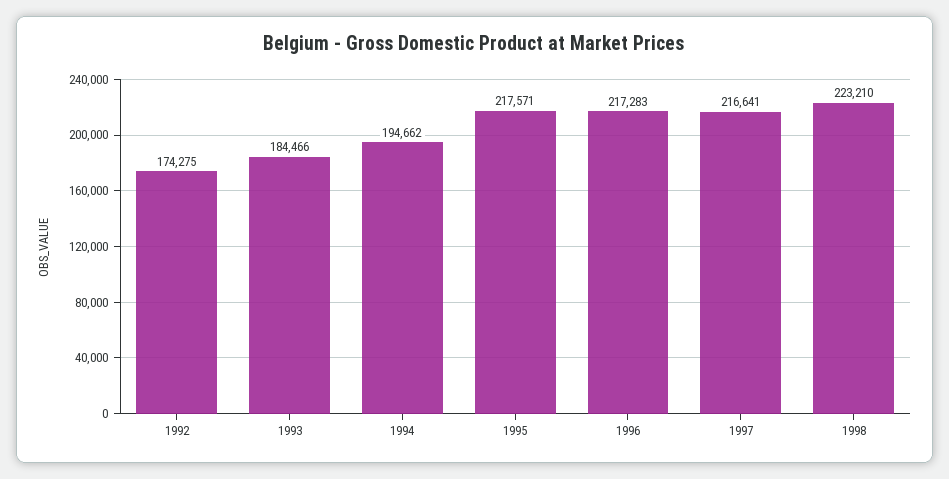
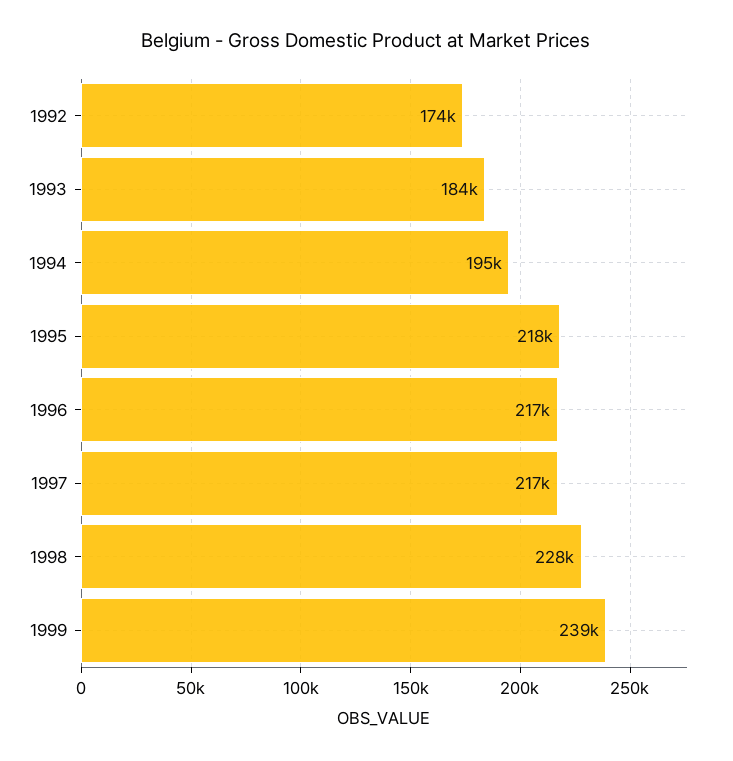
1998: 223210 -> 228000
1999: none -> 239000

